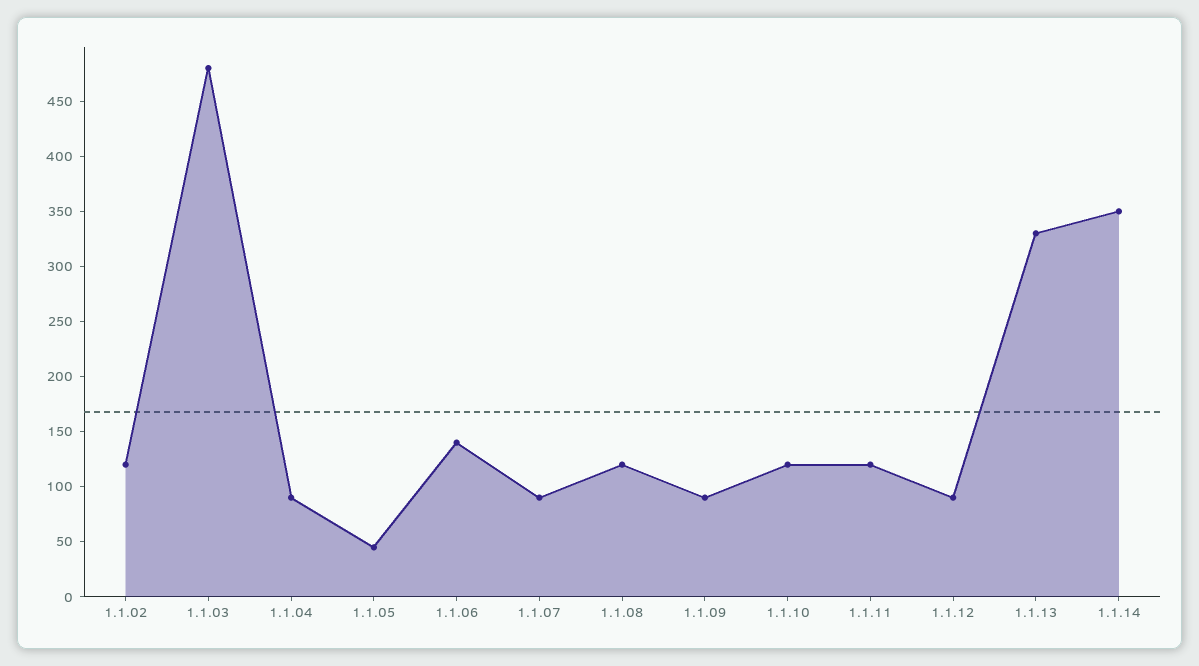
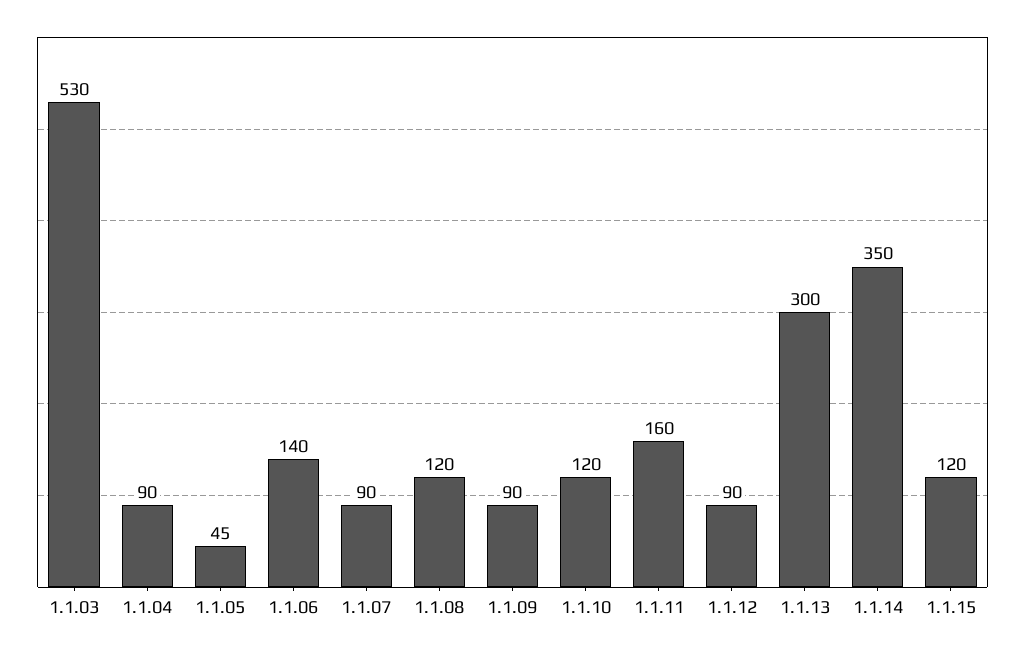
1.1.02: 120 -> none
1.1.03: 480 -> 530
1.1.11: 120 -> 160
1.1.13: 330 -> 300
1.1.15: none -> 120

